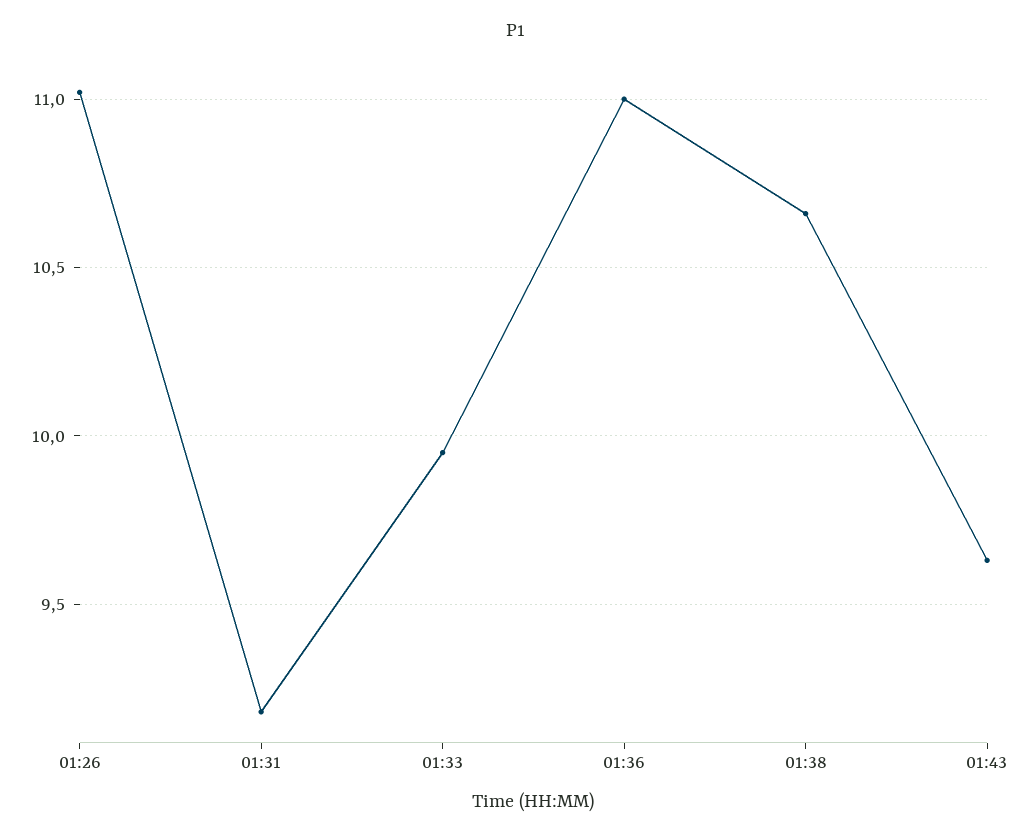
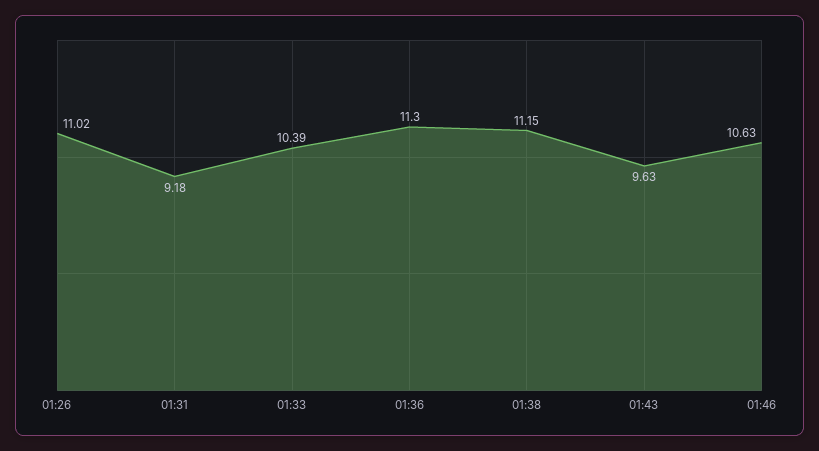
01:33: 9.95 -> 10.39
01:36: 11 -> 11.3
01:38: 10.65 -> 11.15
01:46: none -> 10.63

